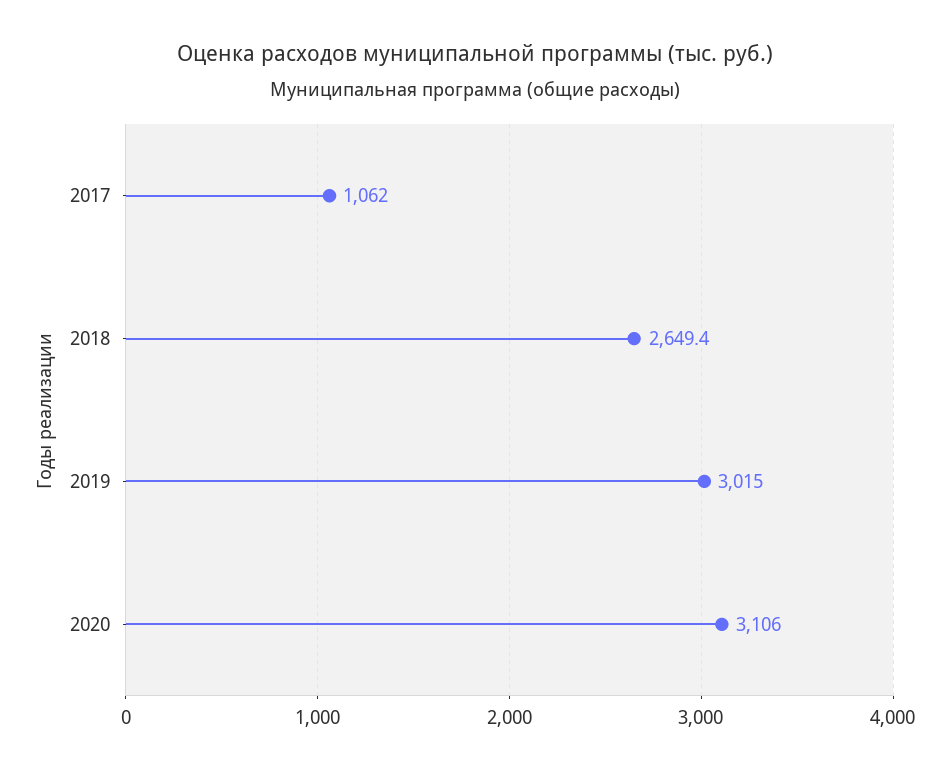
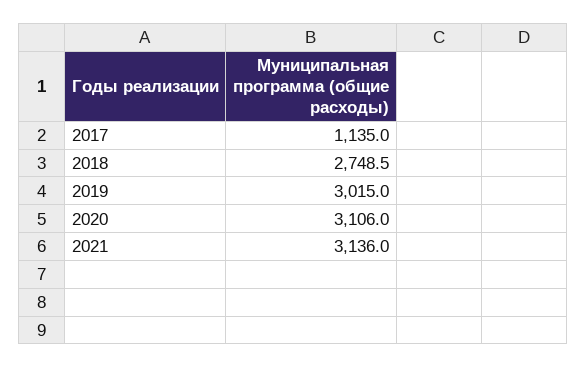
2017: 1062 -> 1135
2018: 2649.4 -> 2748.5
2021: none -> 3136

